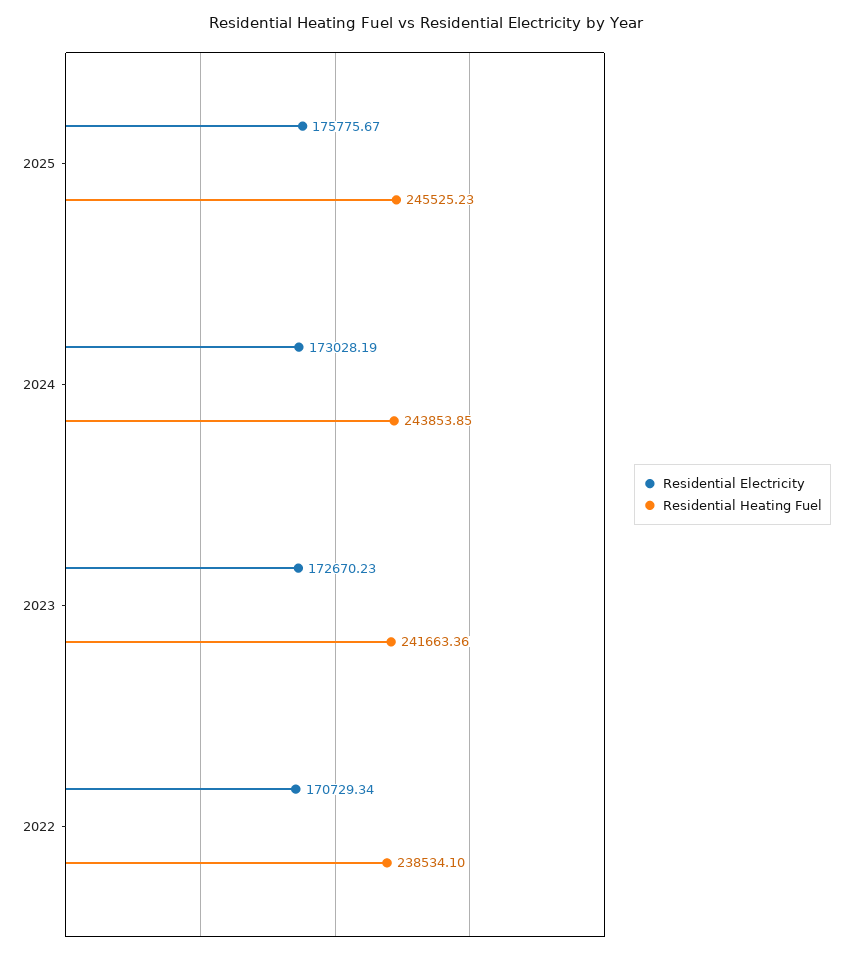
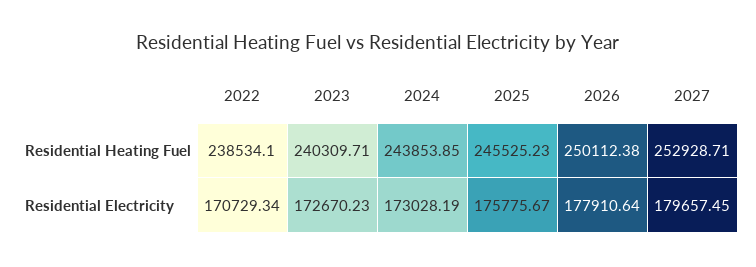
Residential Heating Fuel, 2023: 241663.36 -> 240309.71
Residential Heating Fuel, 2026: none -> 250112.38
Residential Heating Fuel, 2027: none -> 252928.71
Residential Electricity, 2026: none -> 177910.64
Residential Electricity, 2027: none -> 179657.45

